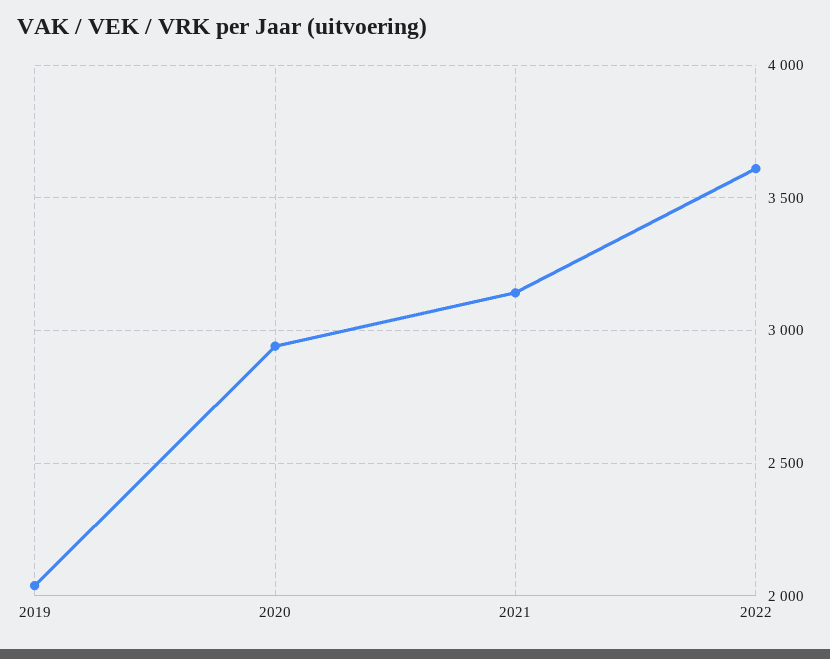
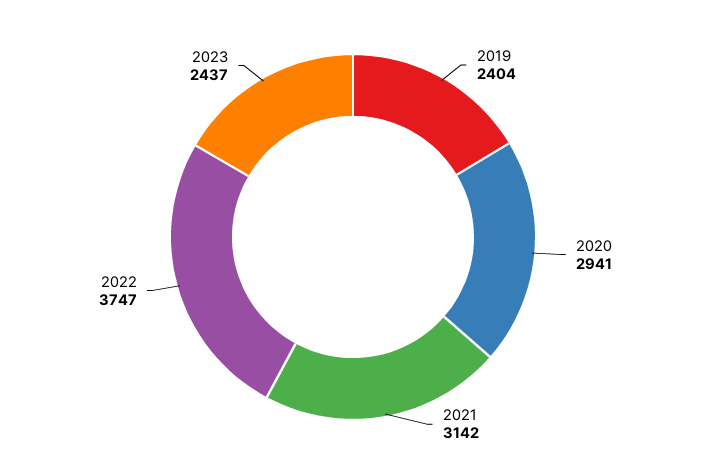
2019: 2050 -> 2404
2022: 3600 -> 3747
2023: none -> 2437

